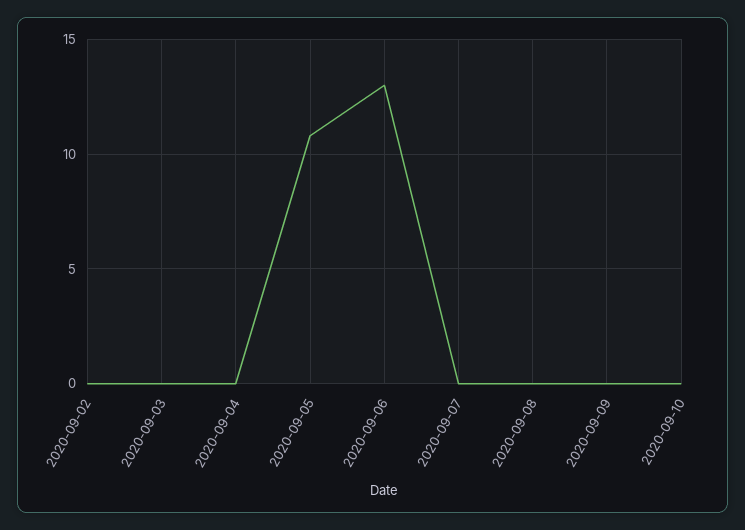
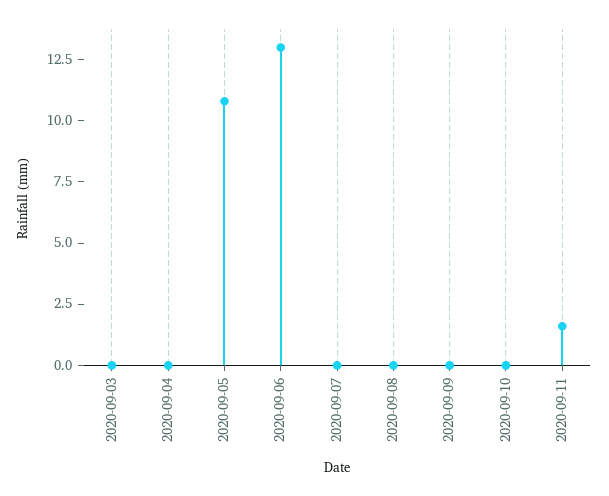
2020-09-02: 0 -> none
2020-09-11: none -> 1.5

